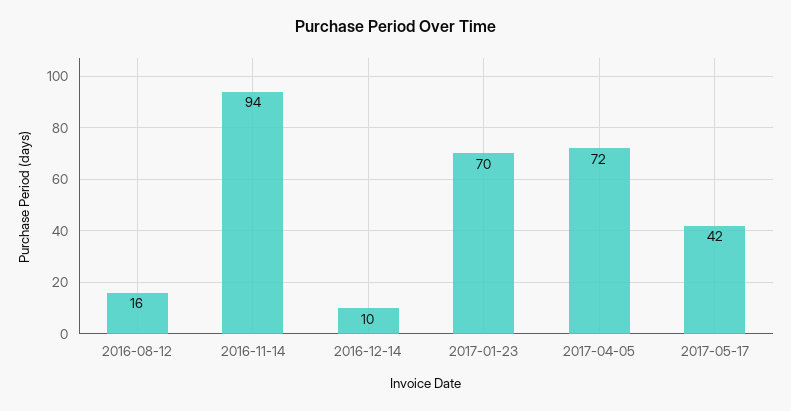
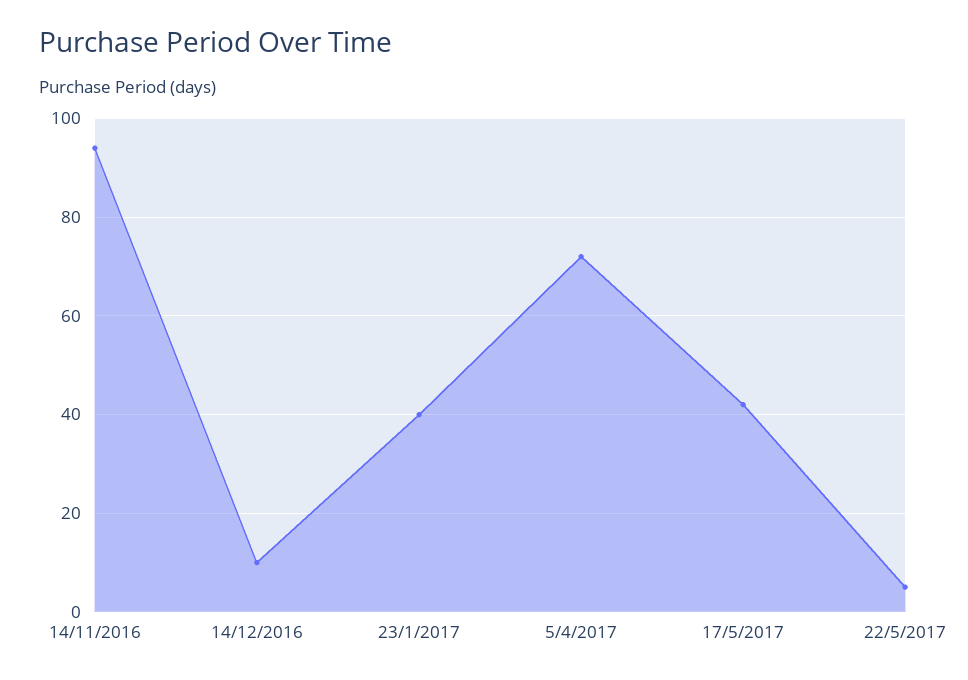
2016-08-12: 16 -> none
2017-01-23: 70 -> 40
22/5/2017: none -> 5

